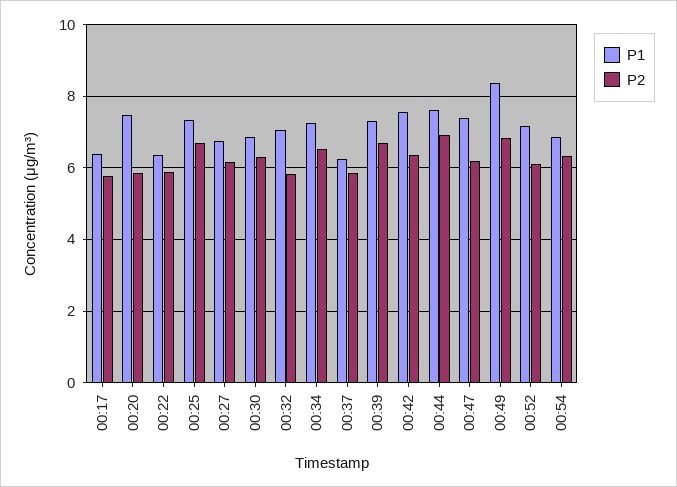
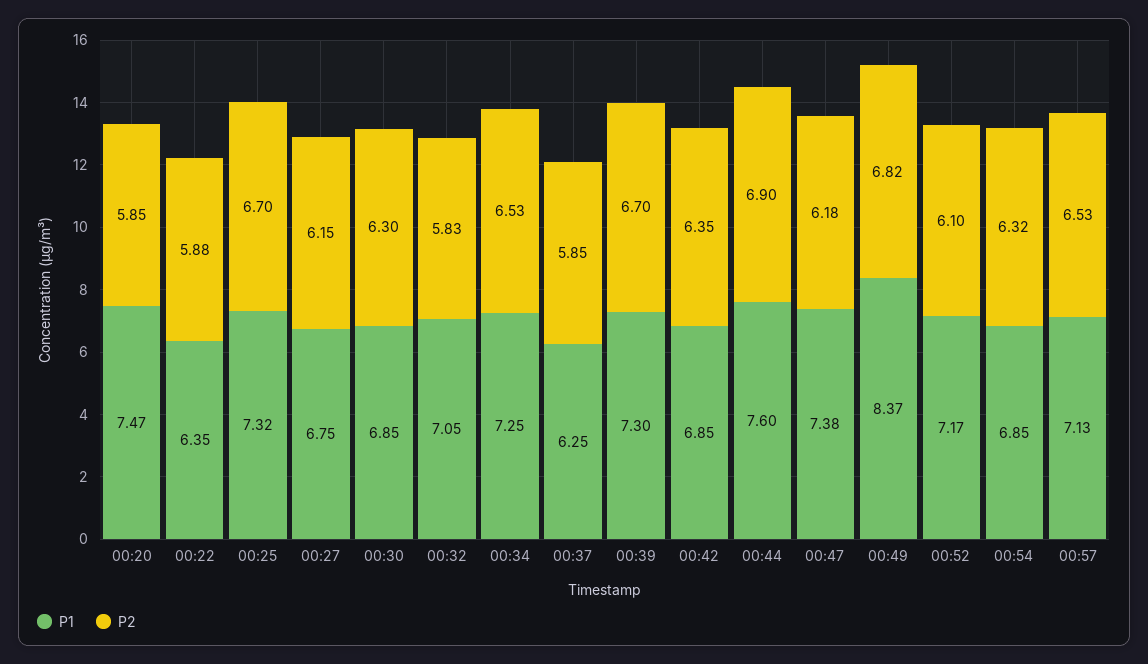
P1, 00:17: 6.4 -> none
P2, 00:17: 5.8 -> none
P1, 00:42: 7.6 -> 6.85
P1, 00:57: none -> 7.13
P2, 00:57: none -> 6.53

